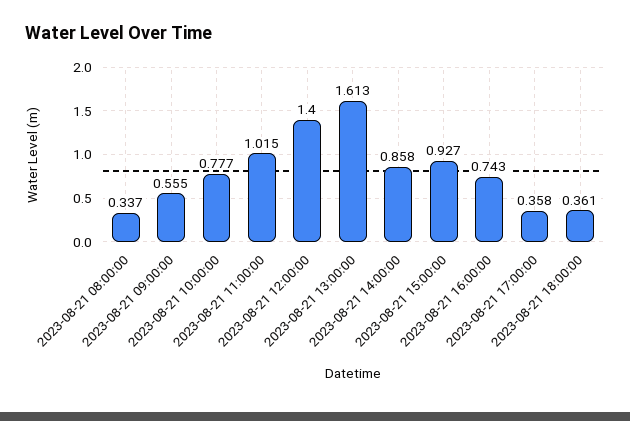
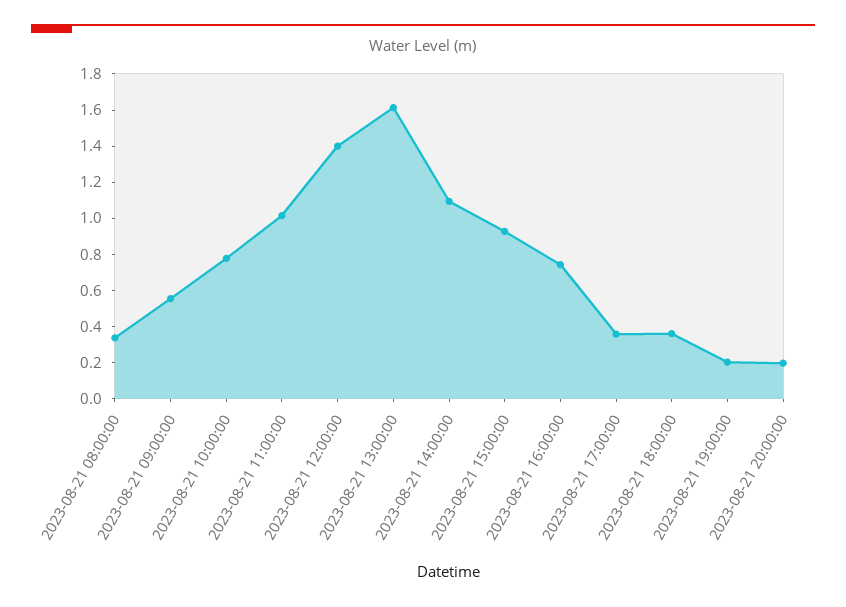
2023-08-21 14:00:00: 0.858 -> 1.1
2023-08-21 19:00:00: none -> 0.2
2023-08-21 20:00:00: none -> 0.2

